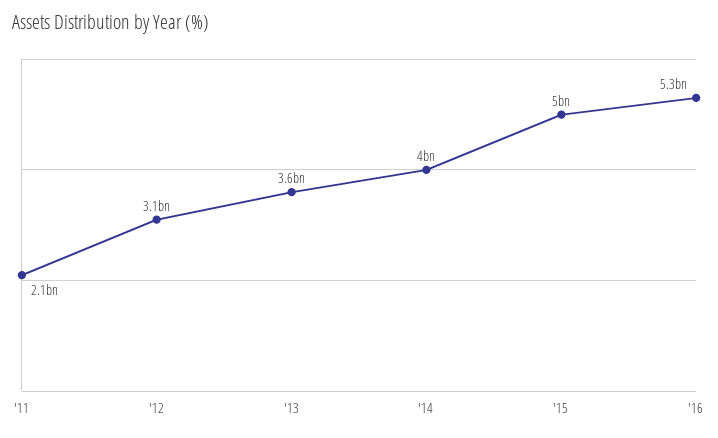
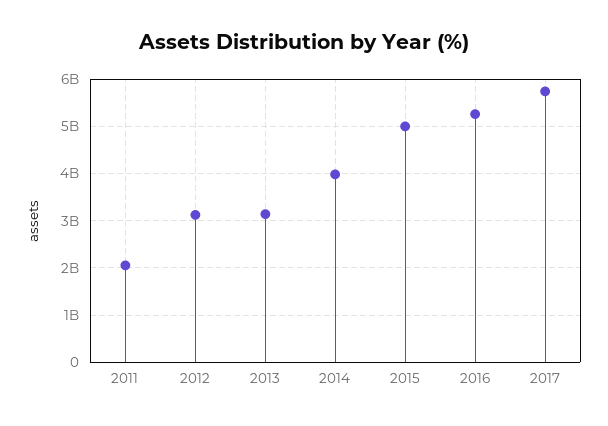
'13: 3600000000 -> 3200000000
2017: none -> 5800000000

